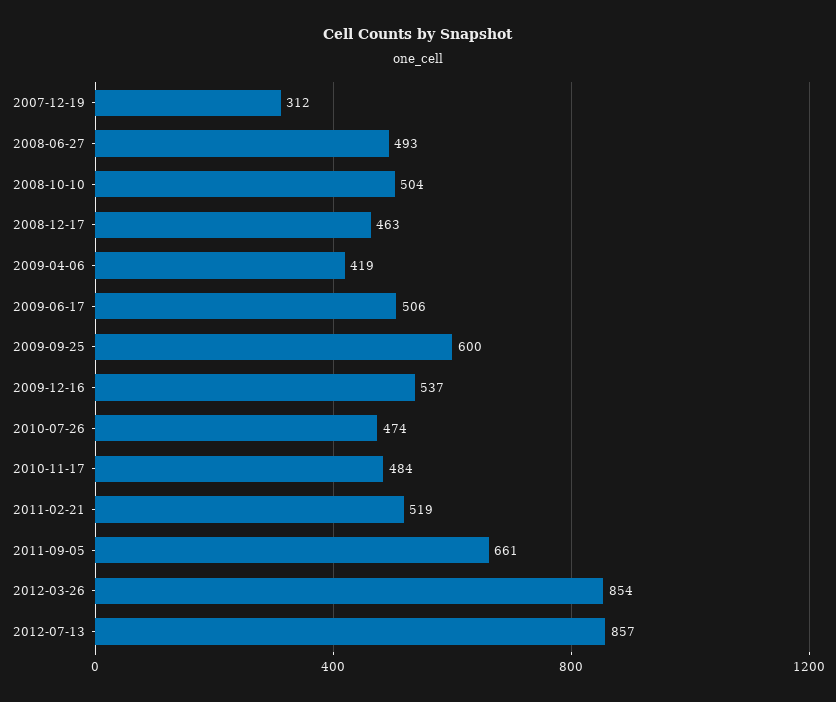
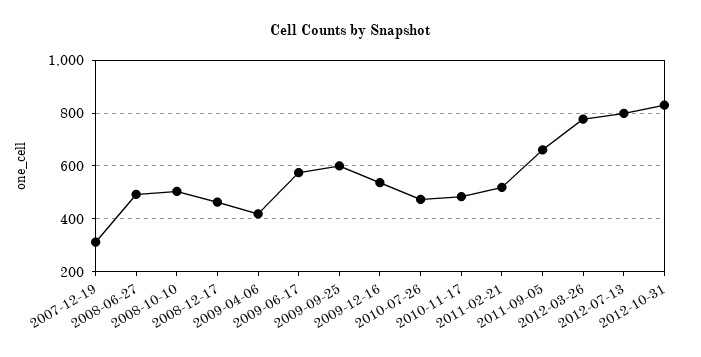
2009-06-17: 506 -> 575
2012-03-26: 854 -> 775
2012-07-13: 857 -> 800
2012-10-31: none -> 825

